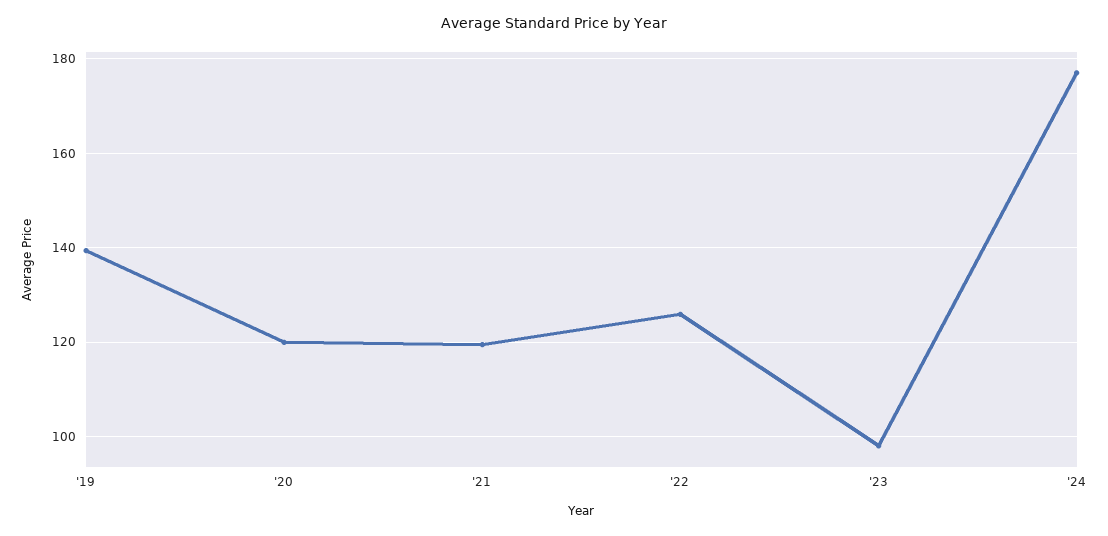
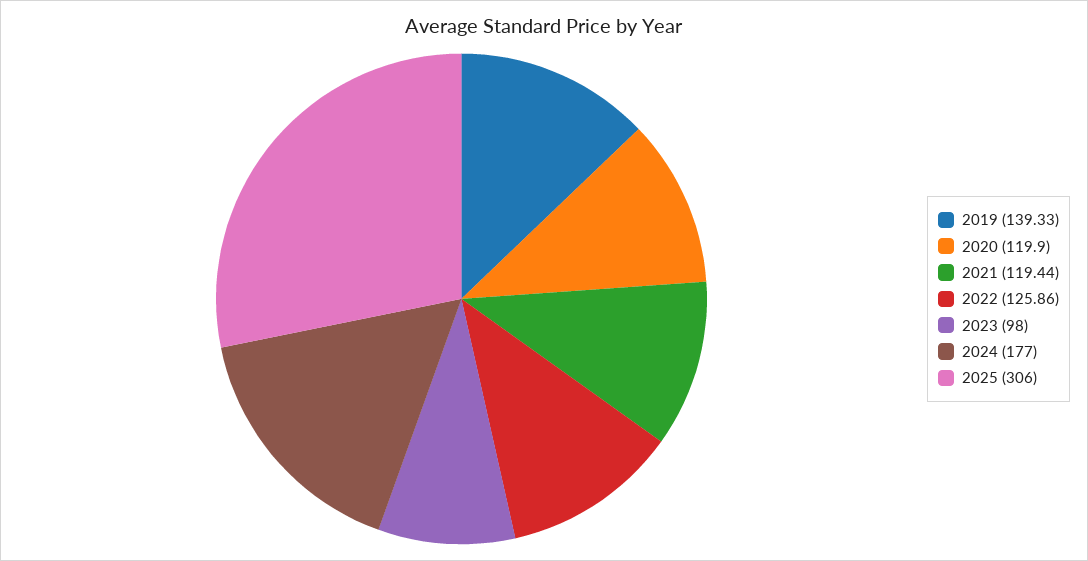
2025: none -> 306

